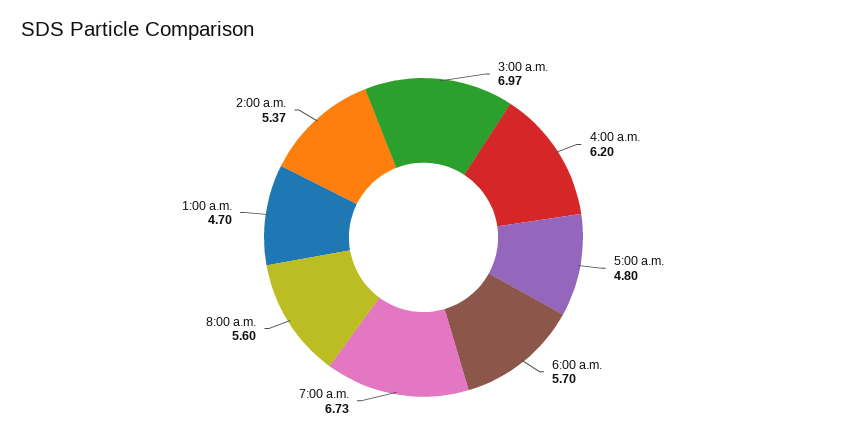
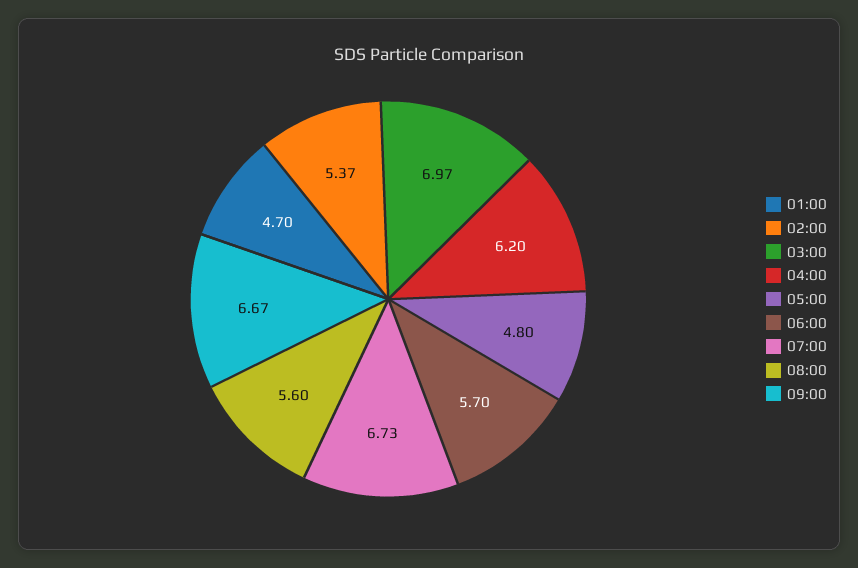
09:00: none -> 6.67

